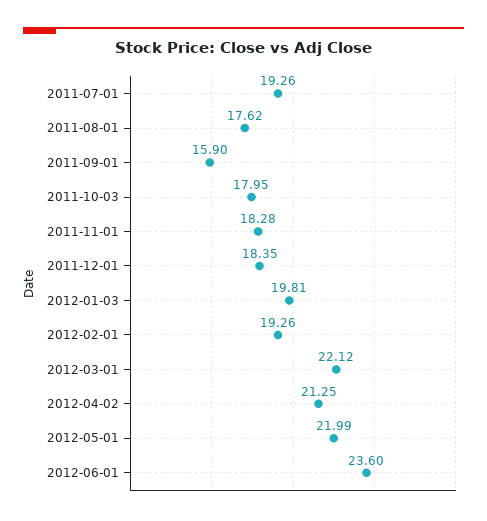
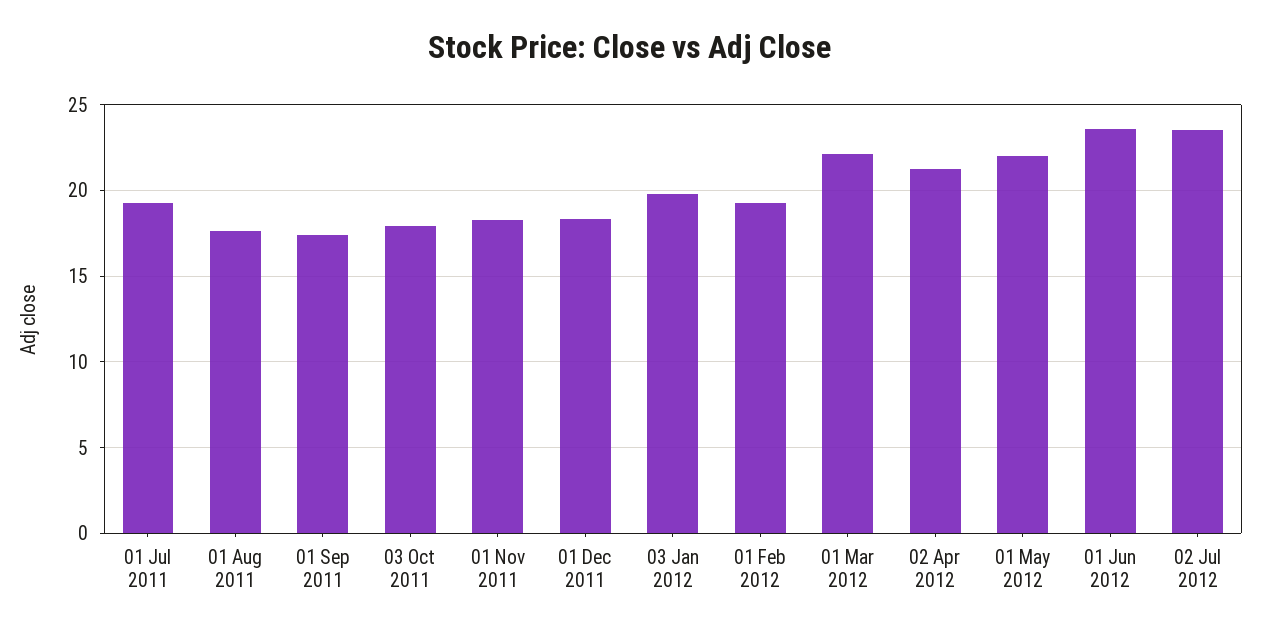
2011-09-01: 15.9 -> 17.5
02 Jul 2012: none -> 23.5

